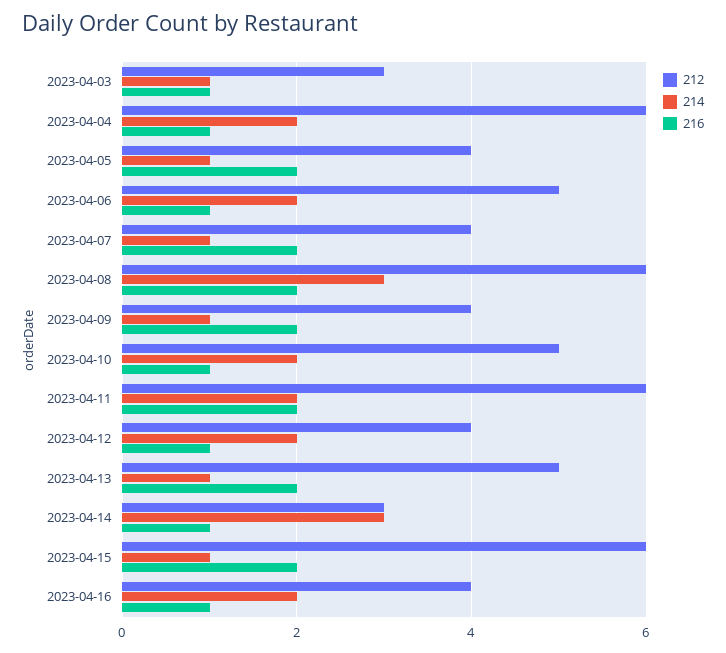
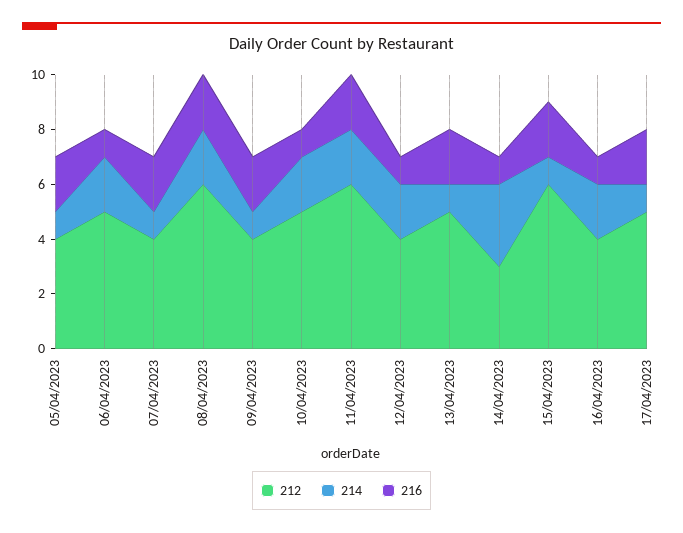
212, 2023-04-03: 3 -> none
214, 2023-04-03: 1 -> none
216, 2023-04-03: 1 -> none
212, 2023-04-04: 6 -> none
214, 2023-04-04: 2 -> none
216, 2023-04-04: 1 -> none
214, 2023-04-08: 3 -> 2
212, 17/04/2023: none -> 5
214, 17/04/2023: none -> 1
216, 17/04/2023: none -> 2

